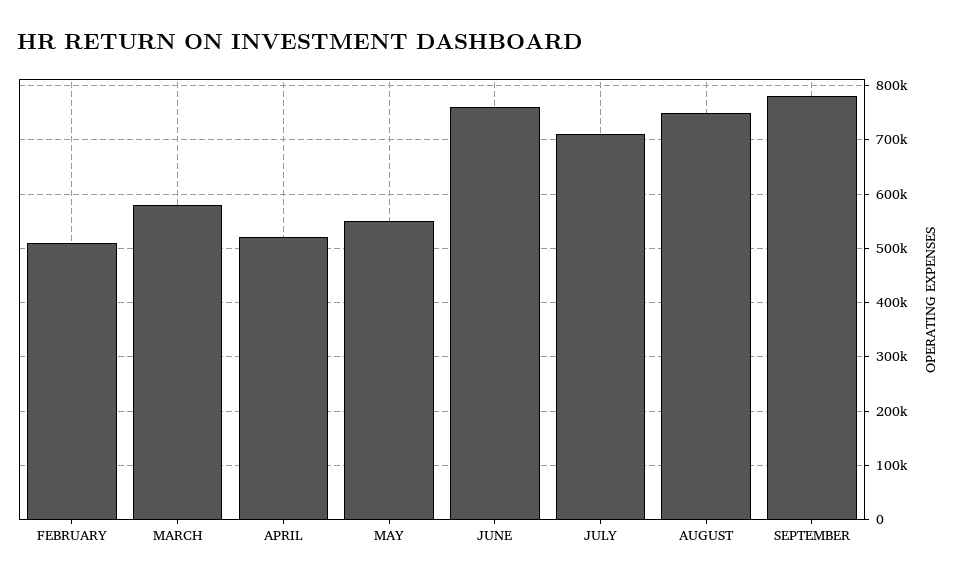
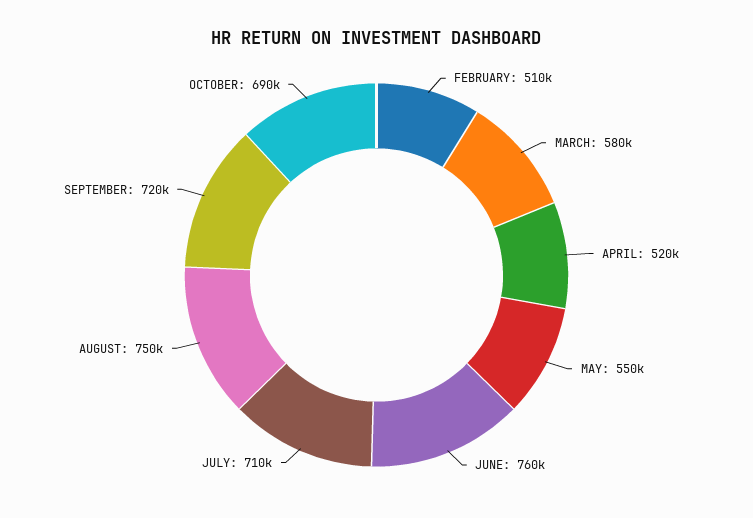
SEPTEMBER: 780000 -> 720000
OCTOBER: none -> 690000

